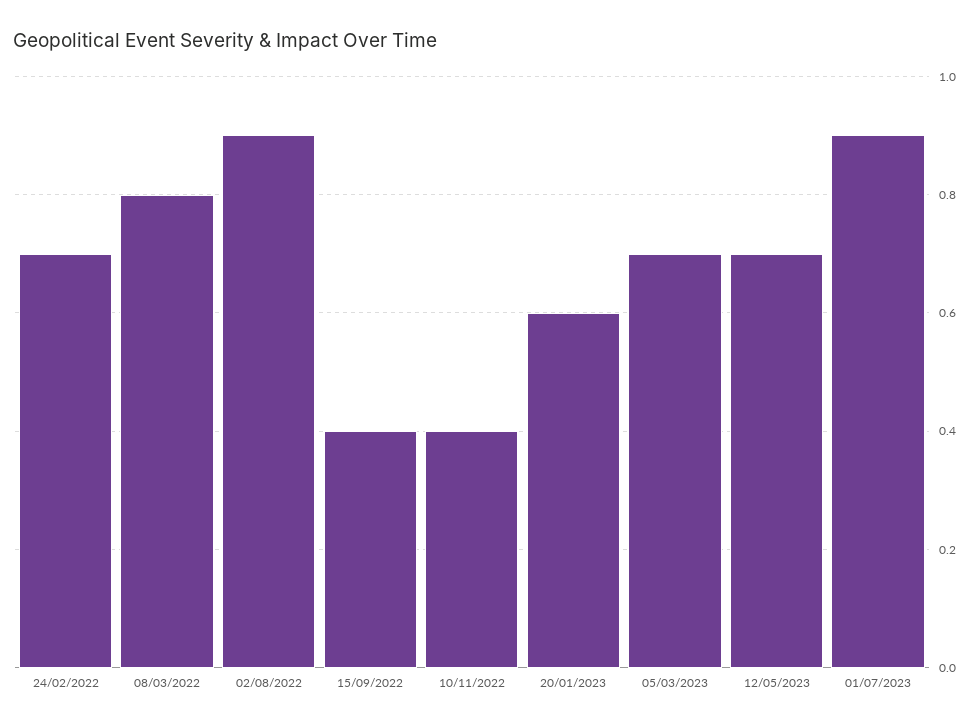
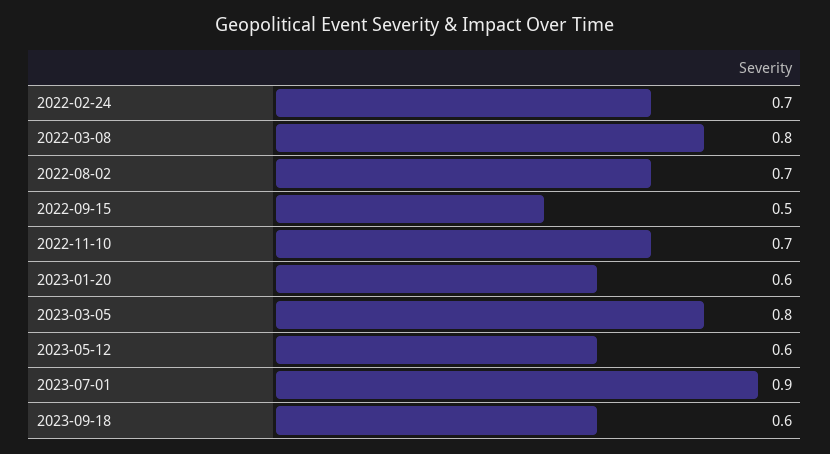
02/08/2022: 0.9 -> 0.7
15/09/2022: 0.4 -> 0.5
10/11/2022: 0.4 -> 0.7
05/03/2023: 0.7 -> 0.8
12/05/2023: 0.7 -> 0.6
2023-09-18: none -> 0.6

